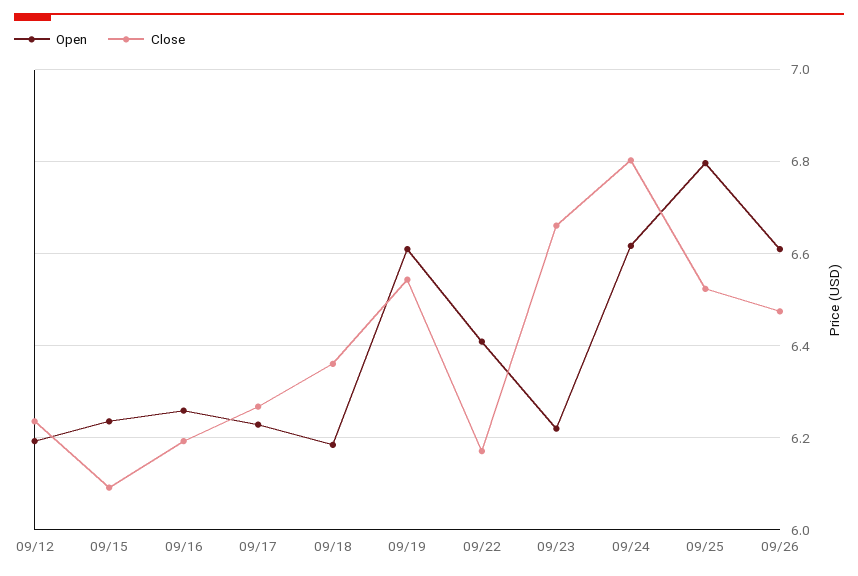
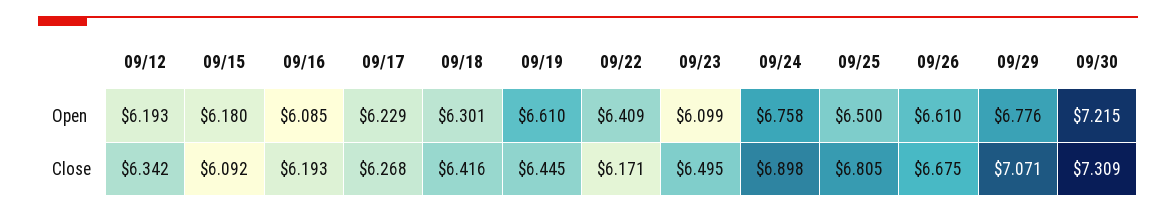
Close, 09/12: 6.24 -> 6.342
Open, 09/15: 6.24 -> 6.18
Open, 09/16: 6.26 -> 6.085
Open, 09/18: 6.18 -> 6.301
Close, 09/18: 6.36 -> 6.416
Close, 09/19: 6.54 -> 6.445
Open, 09/23: 6.22 -> 6.099
Close, 09/23: 6.66 -> 6.495
Open, 09/24: 6.62 -> 6.758
Close, 09/24: 6.8 -> 6.898
Open, 09/25: 6.8 -> 6.5
Close, 09/25: 6.52 -> 6.805
Close, 09/26: 6.48 -> 6.675
Open, 09/29: none -> 6.776
Open, 09/30: none -> 7.215
Close, 09/29: none -> 7.071
Close, 09/30: none -> 7.309

